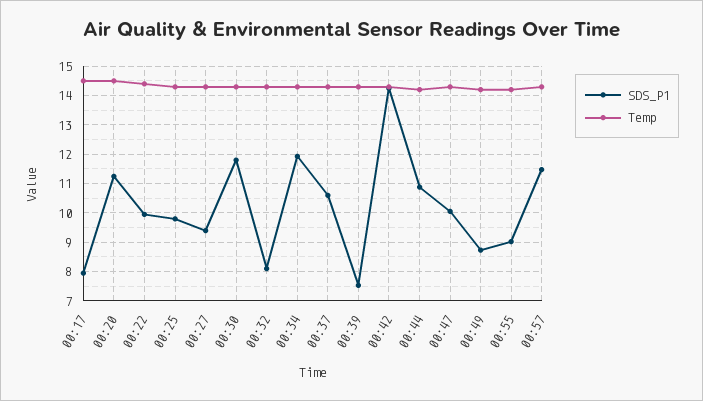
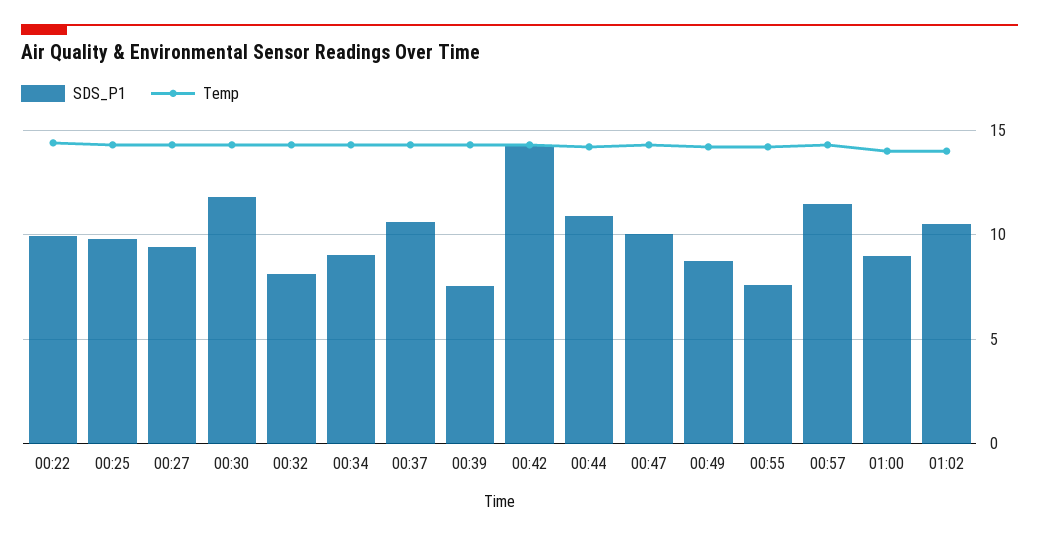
SDS_P1, 00:17: 8 -> none
Temp, 00:17: 14.5 -> none
SDS_P1, 00:20: 11.25 -> none
Temp, 00:20: 14.5 -> none
SDS_P1, 00:34: 12 -> 9
SDS_P1, 00:55: 9 -> 7.5
SDS_P1, 01:00: none -> 9
Temp, 01:00: none -> 14
SDS_P1, 01:02: none -> 10.5
Temp, 01:02: none -> 14

